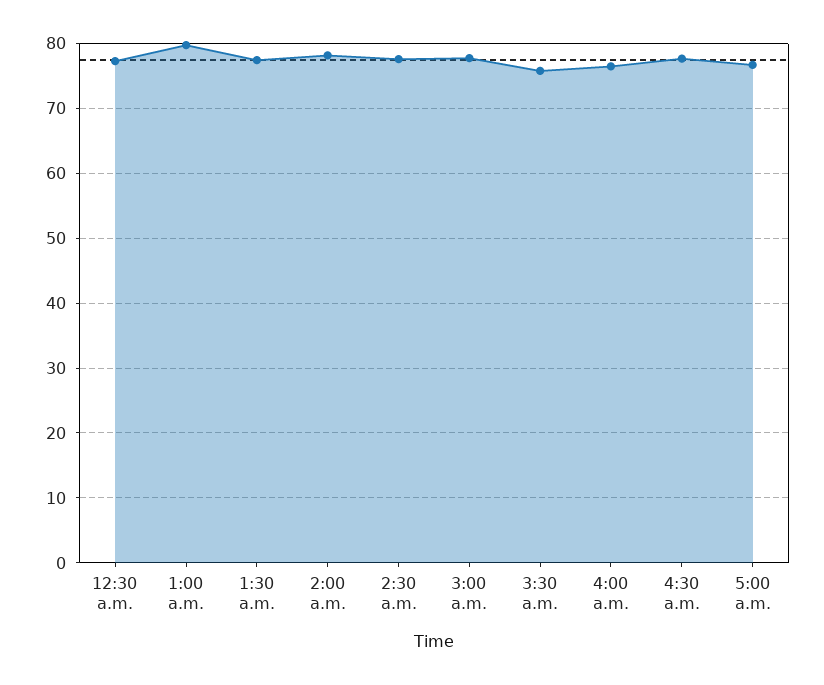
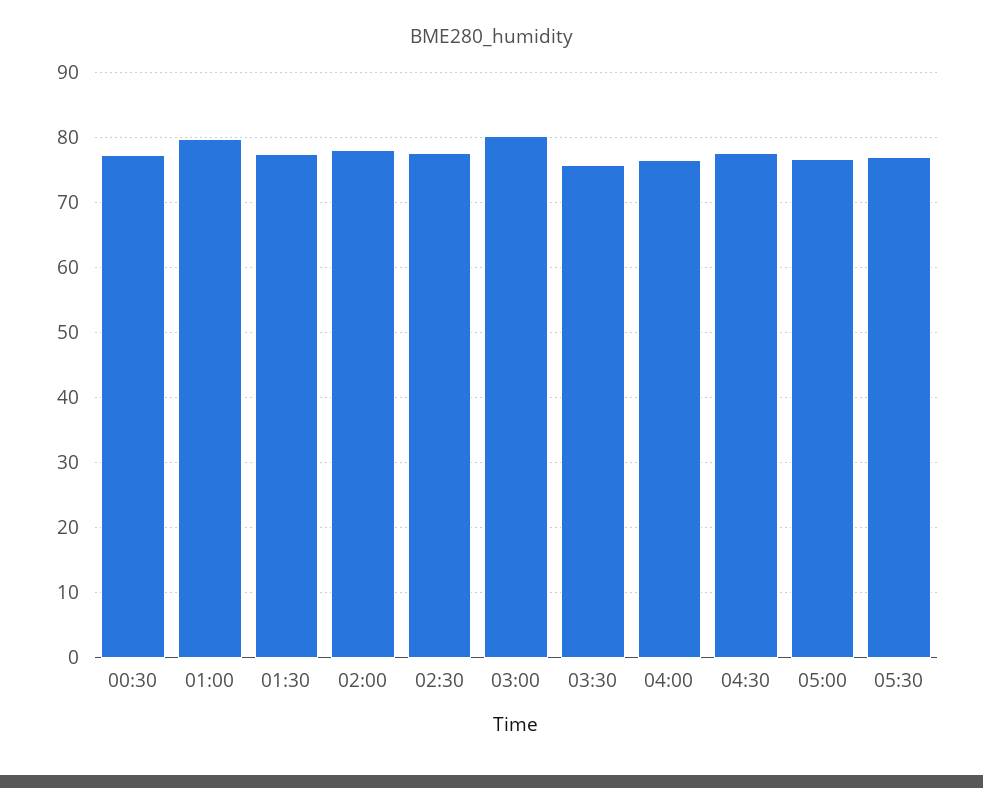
3:00 a.m.: 78 -> 80
05:30: none -> 77

